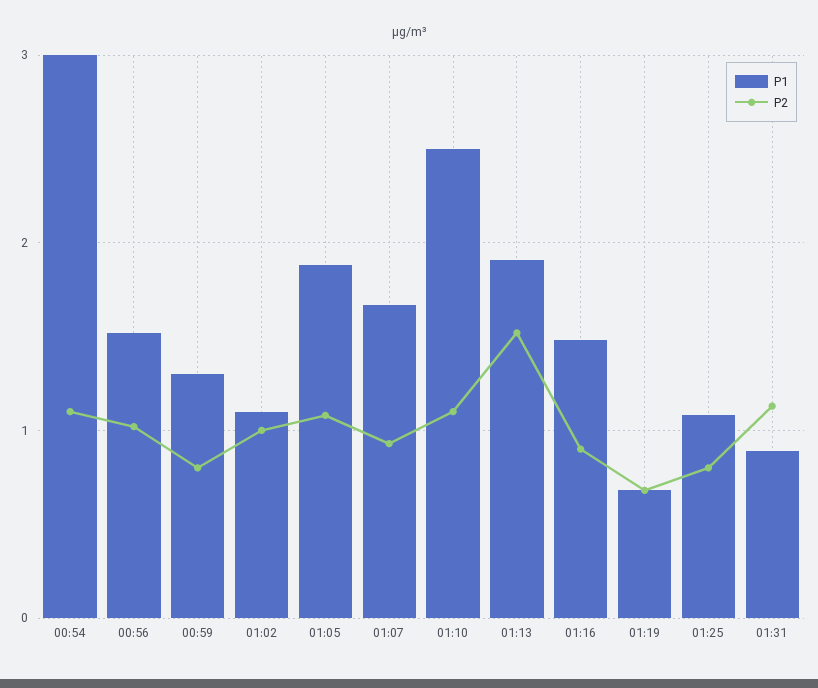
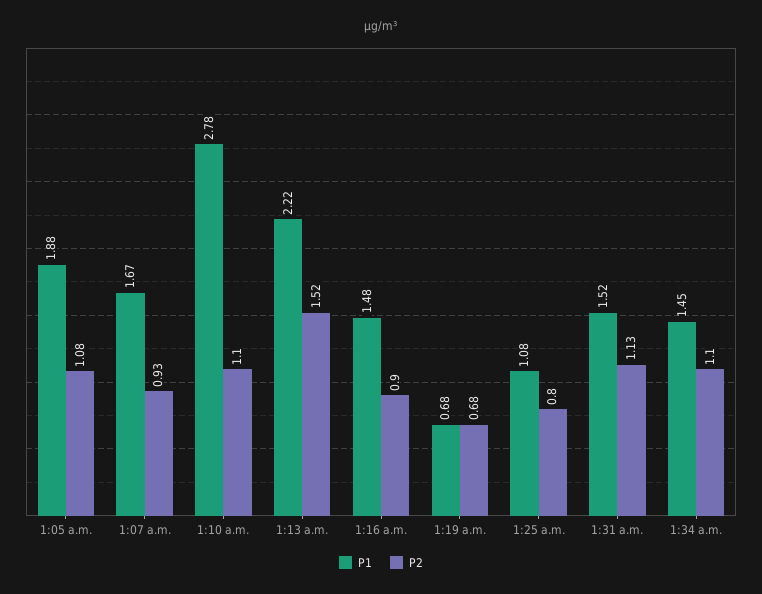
P1, 00:54: 3 -> none
P2, 00:54: 1.1 -> none
P1, 00:56: 1.5 -> none
P2, 00:56: 1 -> none
P1, 00:59: 1.3 -> none
P2, 00:59: 0.8 -> none
P1, 01:02: 1.1 -> none
P2, 01:02: 1 -> none
P1, 01:10: 2.5 -> 2.78
P1, 01:13: 1.9 -> 2.22
P1, 01:31: 0.9 -> 1.52
P1, 1:34 a.m.: none -> 1.45
P2, 1:34 a.m.: none -> 1.1

